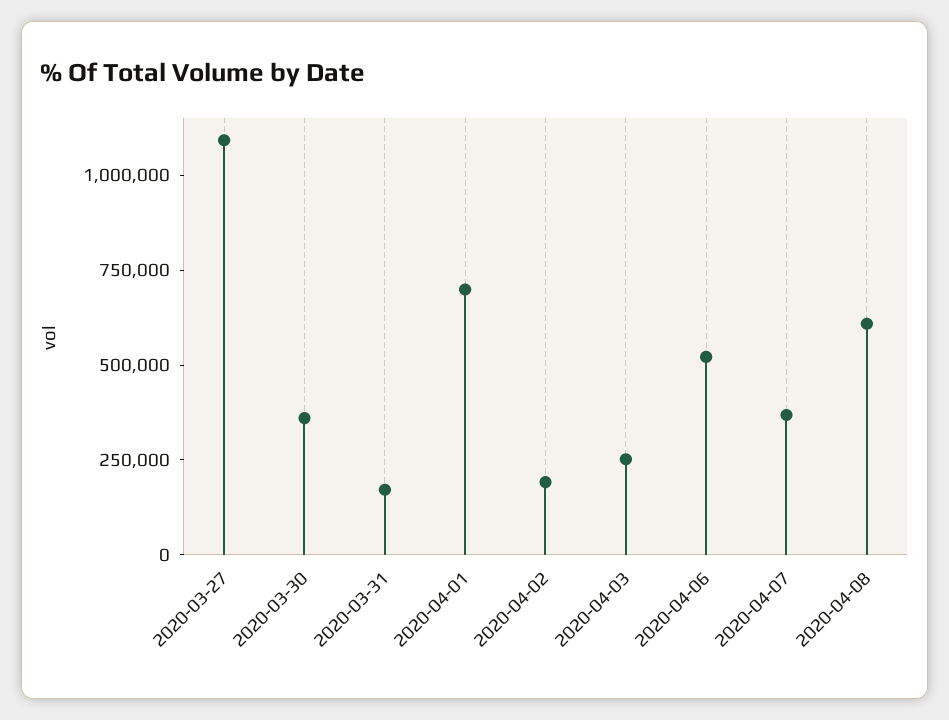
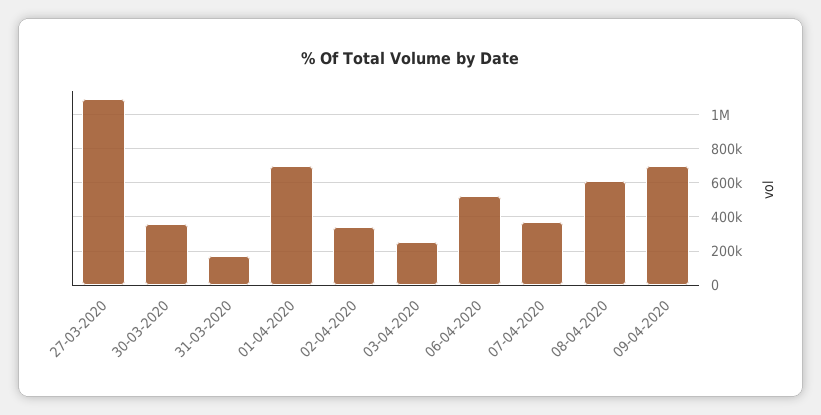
2020-04-02: 200000 -> 350000
09-04-2020: none -> 700000

